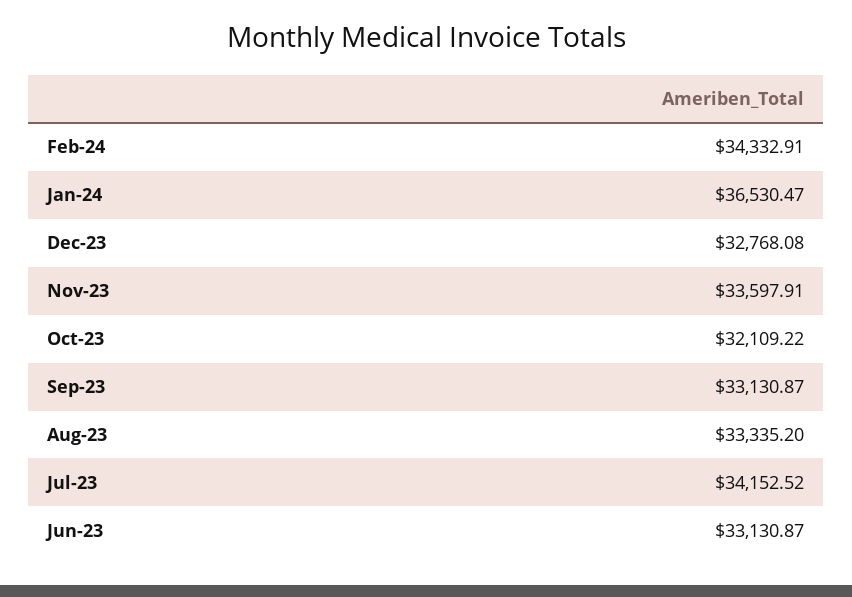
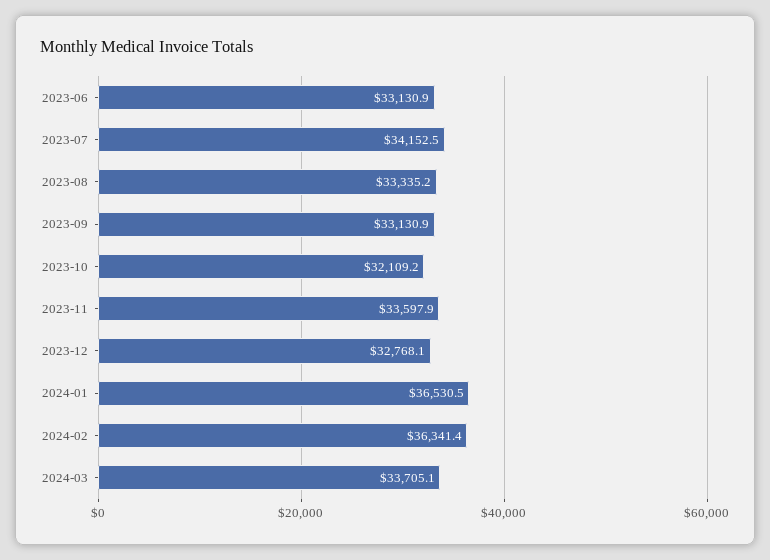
Feb-24: 34332.91 -> 36341.4
2024-03: none -> 33705.1

